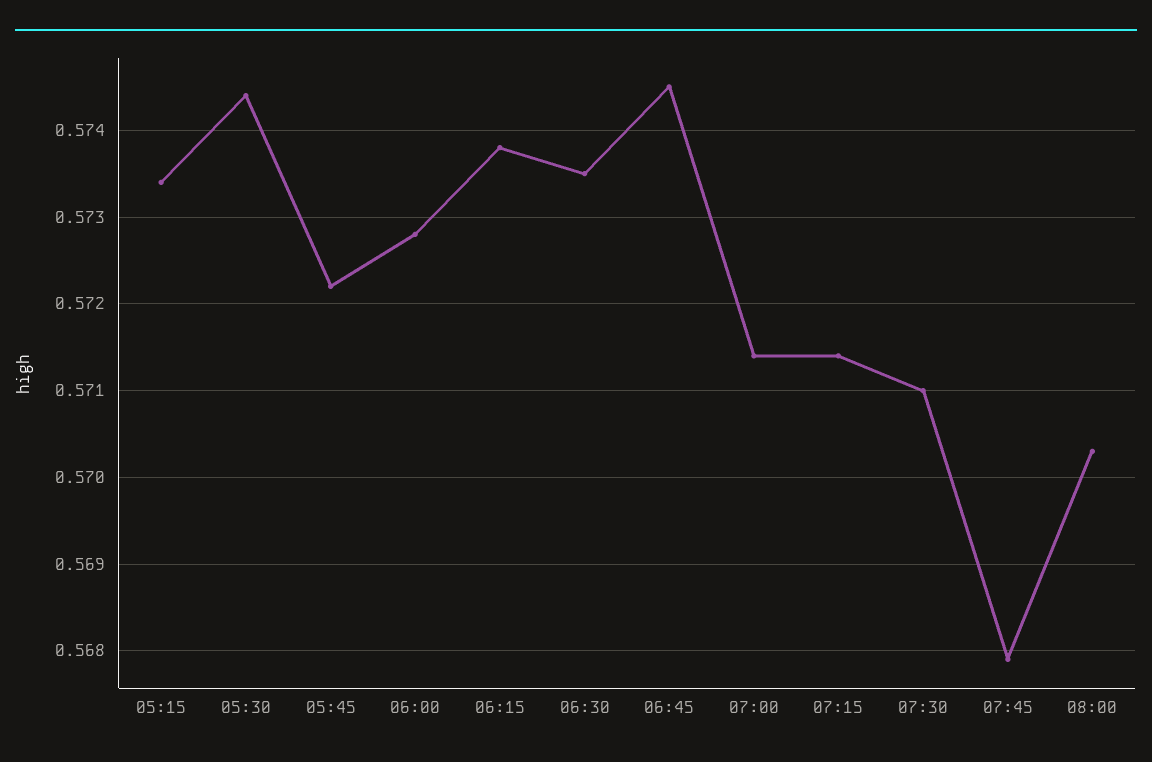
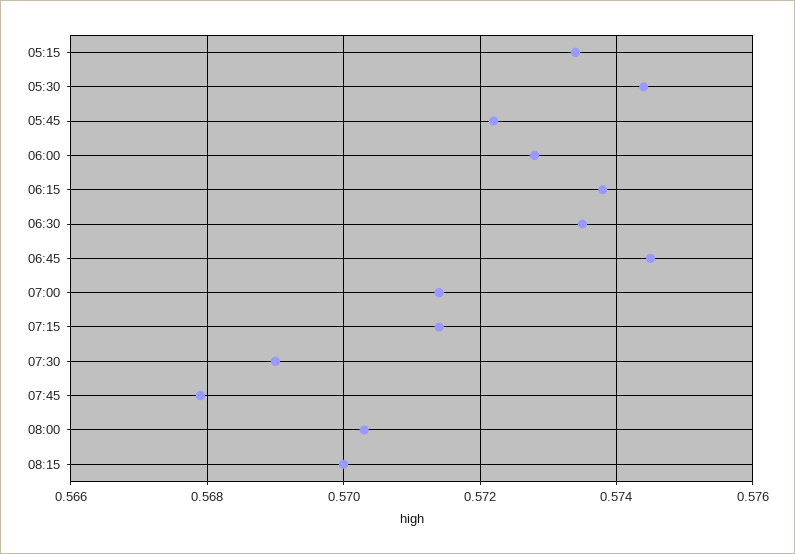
07:30: 0.571 -> 0.569
08:15: none -> 0.57

